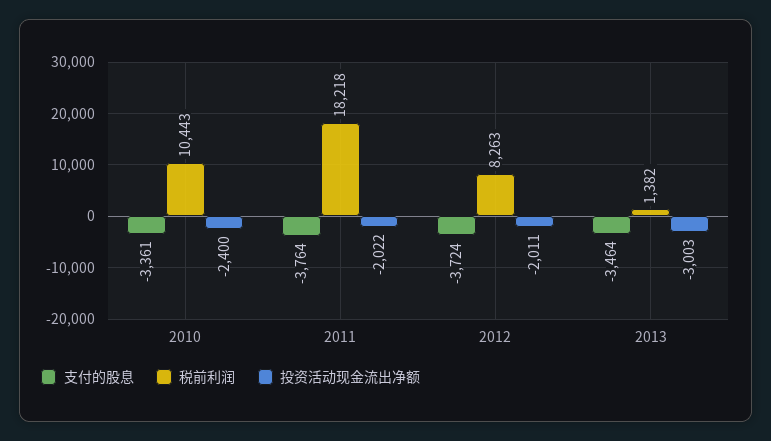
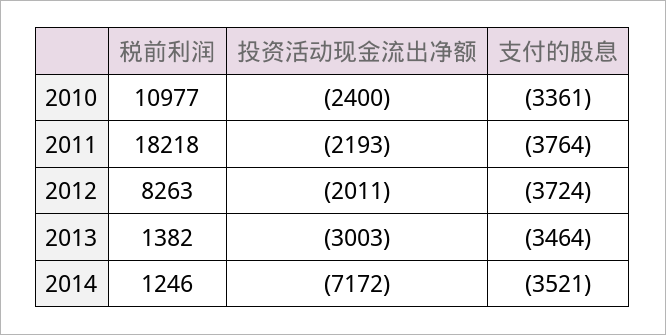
税前利润, 2010: 10443 -> 10977
投资活动现金流出净额, 2011: -2022 -> -2193
税前利润, 2014: none -> 1246
投资活动现金流出净额, 2014: none -> -7172
支付的股息, 2014: none -> -3521

